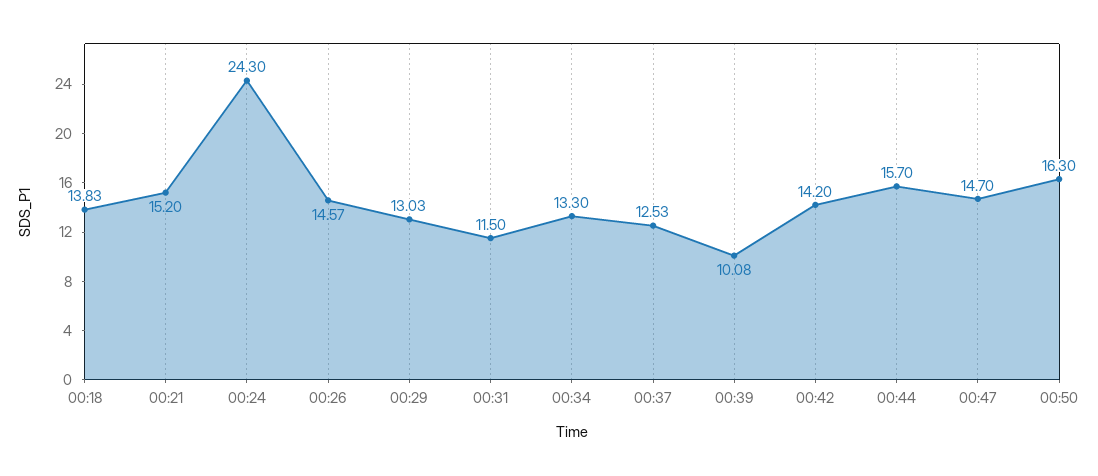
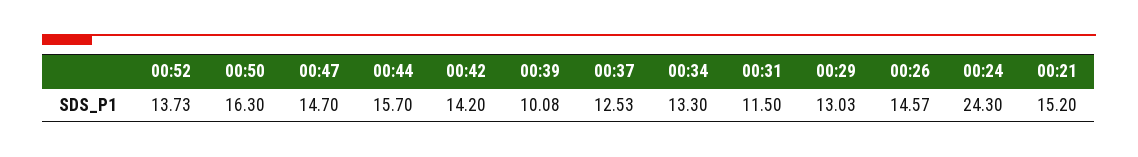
00:18: 13.83 -> none
00:52: none -> 13.73

